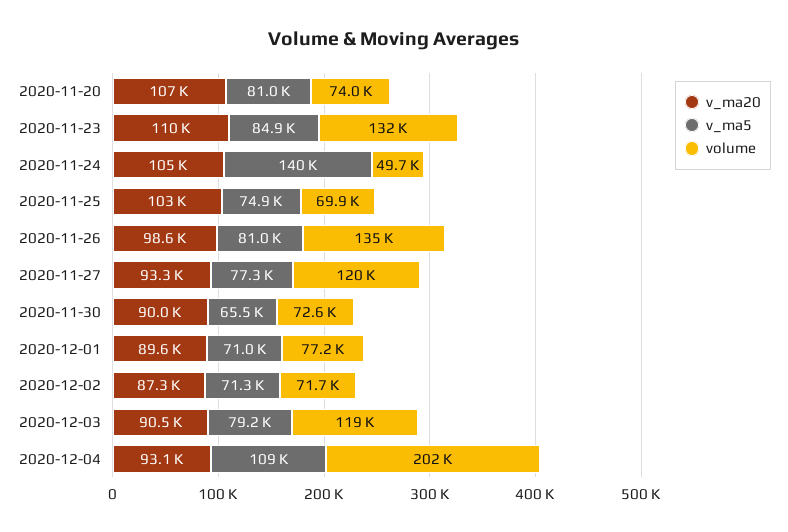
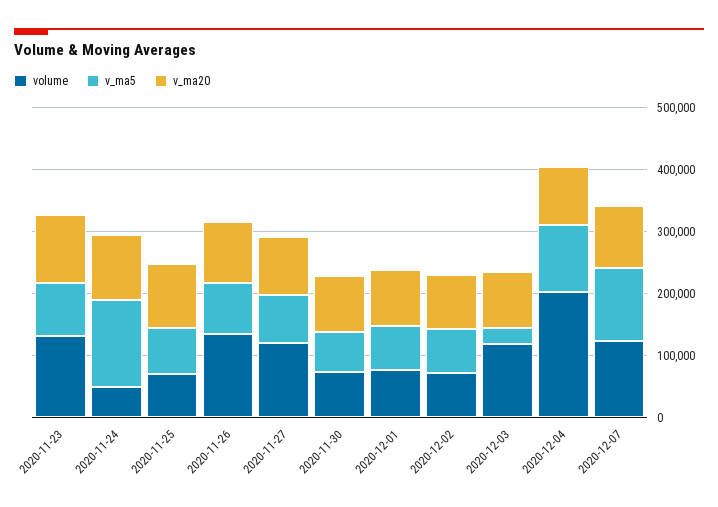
v_ma20, 2020-11-20: 107000 -> none
v_ma5, 2020-11-20: 81000 -> none
volume, 2020-11-20: 74000 -> none
v_ma5, 2020-12-03: 79200 -> 20000
volume, 2020-12-07: none -> 120000
v_ma5, 2020-12-07: none -> 120000
v_ma20, 2020-12-07: none -> 100000

